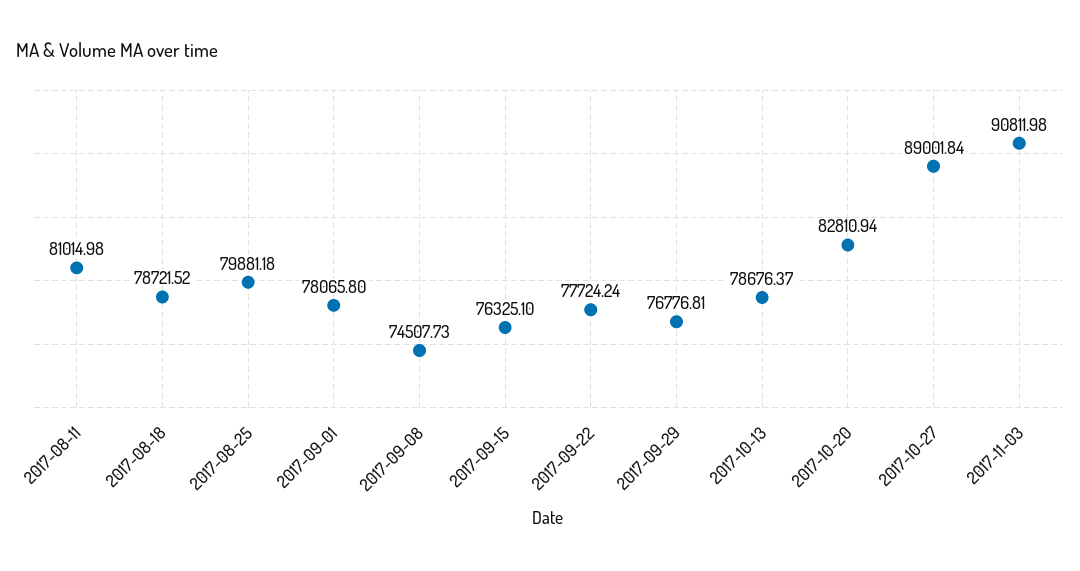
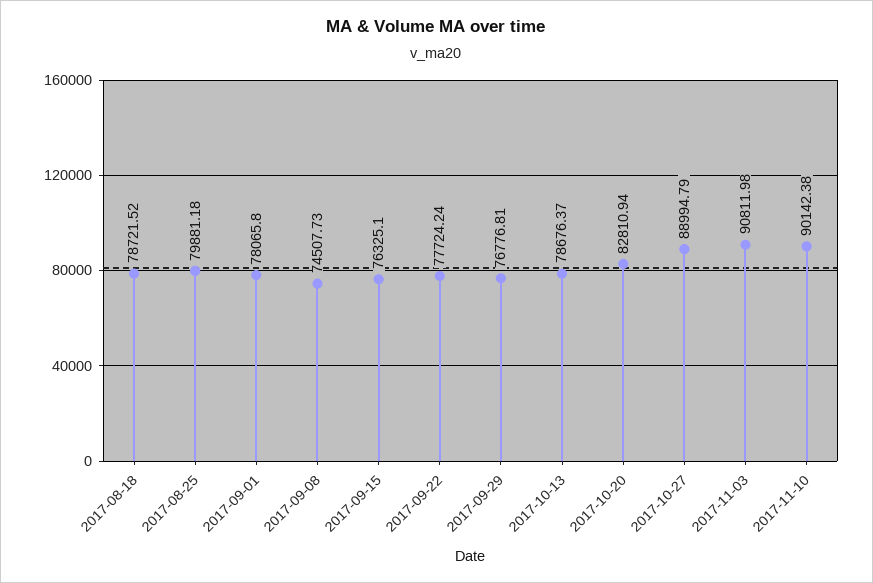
2017-08-11: 81014.98 -> none
2017-10-27: 89001.84 -> 88994.79
2017-11-10: none -> 90142.38

